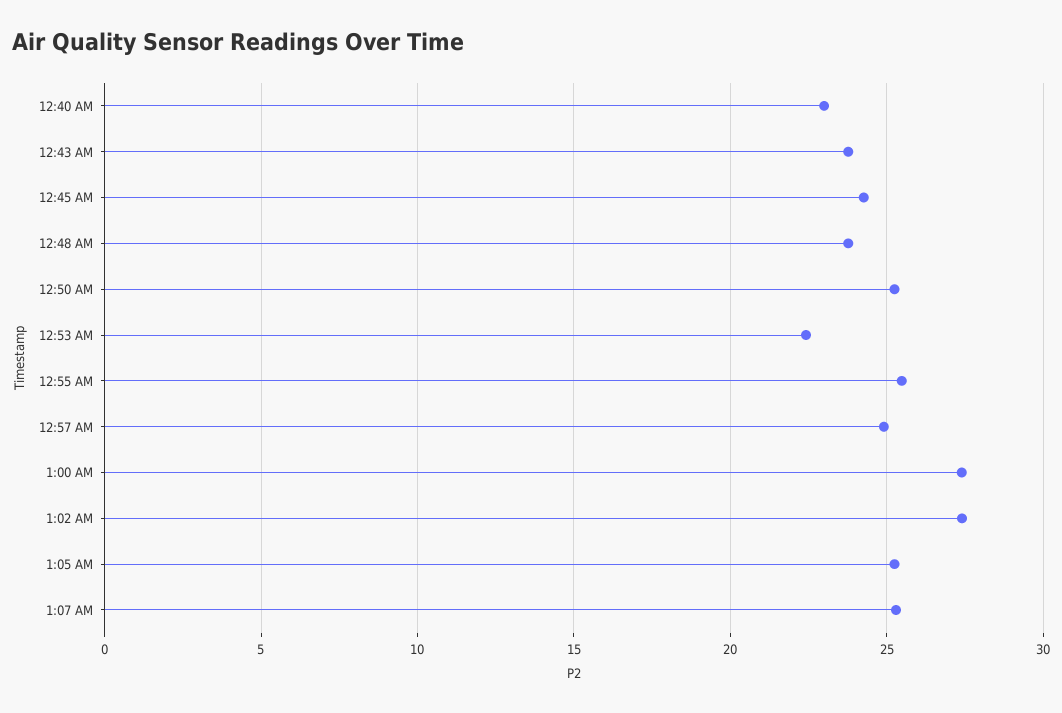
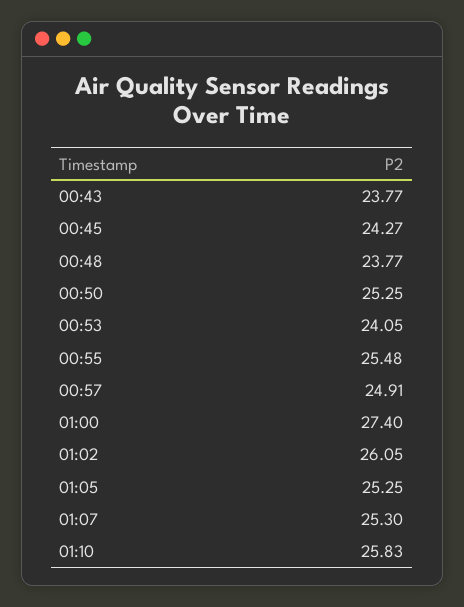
12:40 AM: 23 -> none
12:53 AM: 22.5 -> 24.05
1:02 AM: 27.5 -> 26.05
01:10: none -> 25.83

